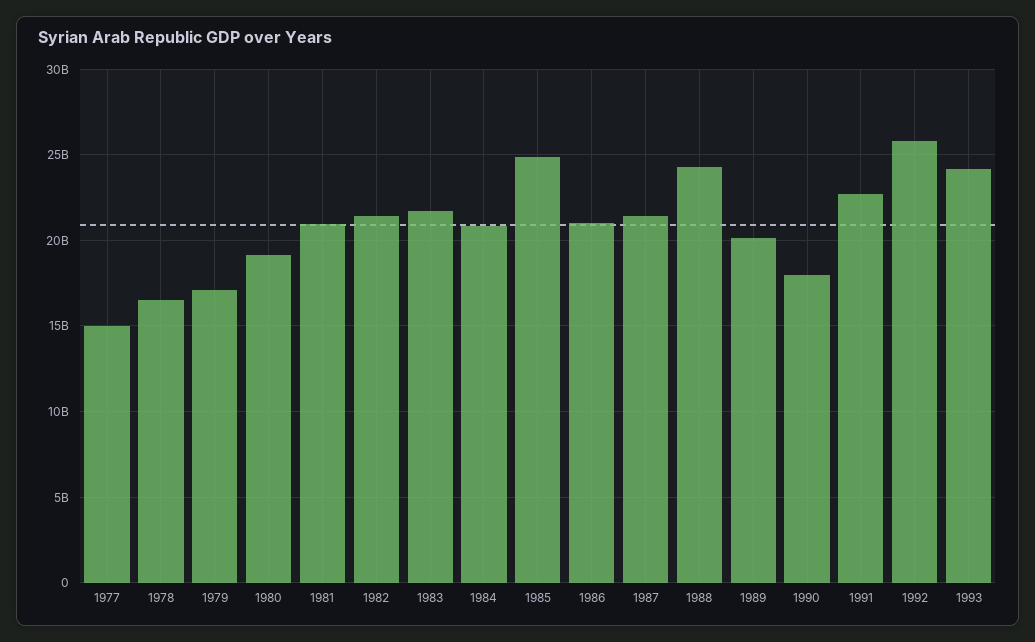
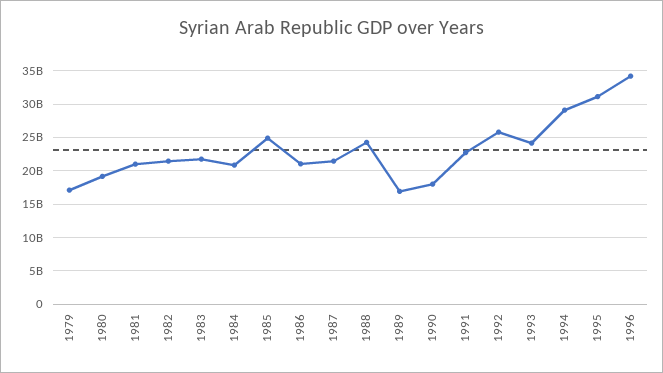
1977: 15000000000 -> none
1978: 16500000000 -> none
1989: 20000000000 -> 17000000000
1994: none -> 29000000000
1995: none -> 31000000000
1996: none -> 34000000000

